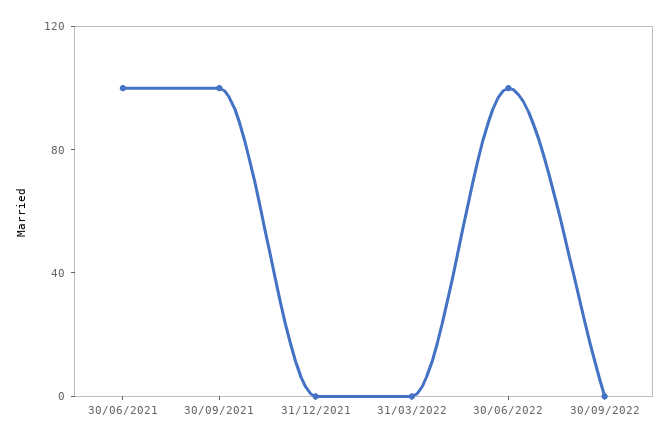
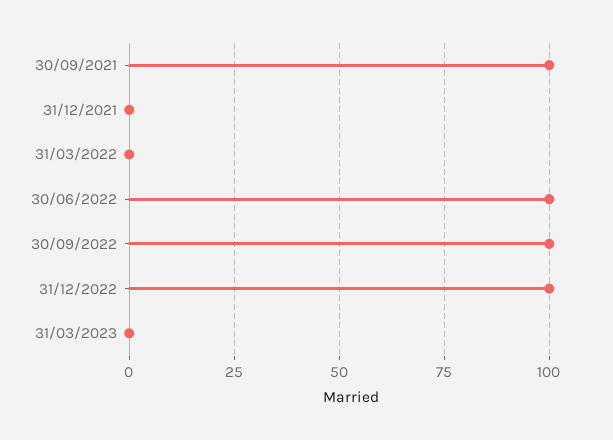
30/06/2021: 100 -> none
30/09/2022: 0 -> 100
31/12/2022: none -> 100
31/03/2023: none -> 0

